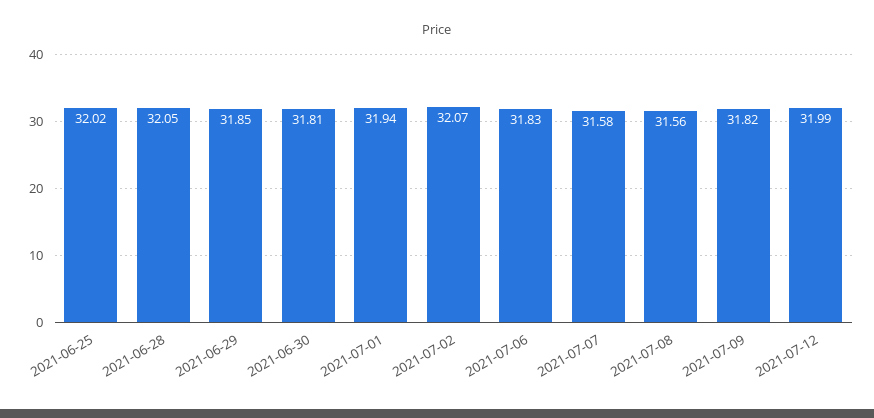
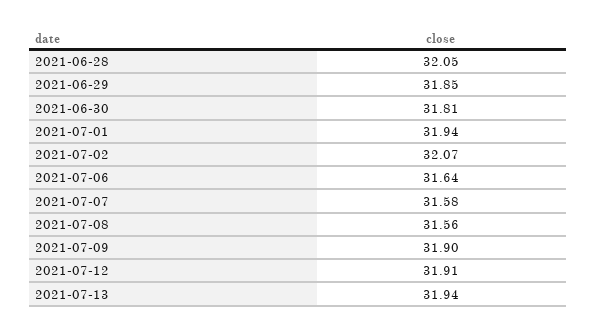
2021-06-25: 32.02 -> none
2021-07-06: 31.83 -> 31.64
2021-07-09: 31.82 -> 31.9
2021-07-12: 31.99 -> 31.91
2021-07-13: none -> 31.94

